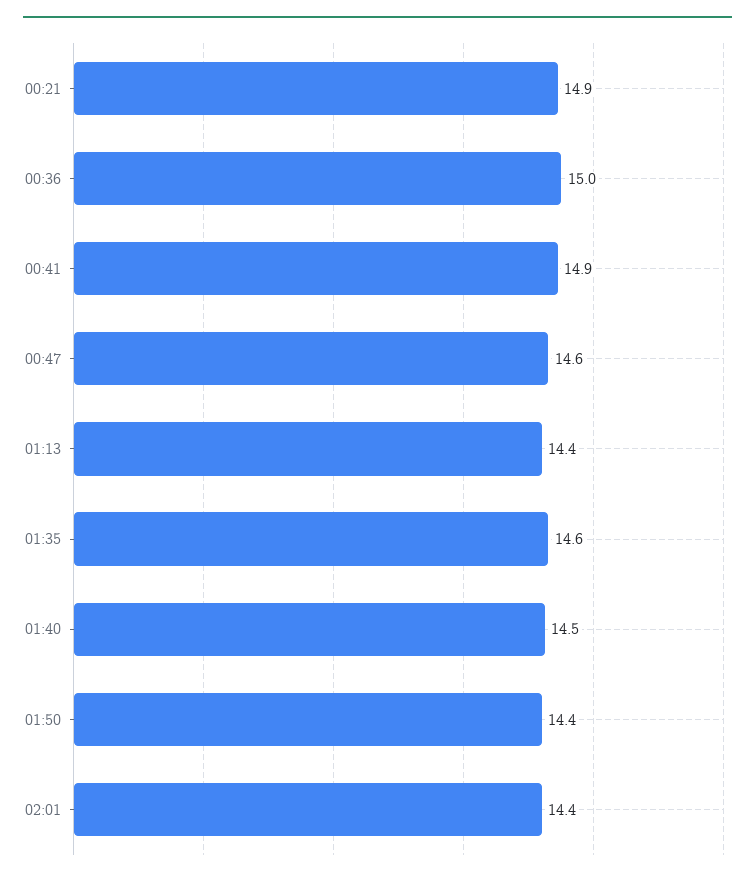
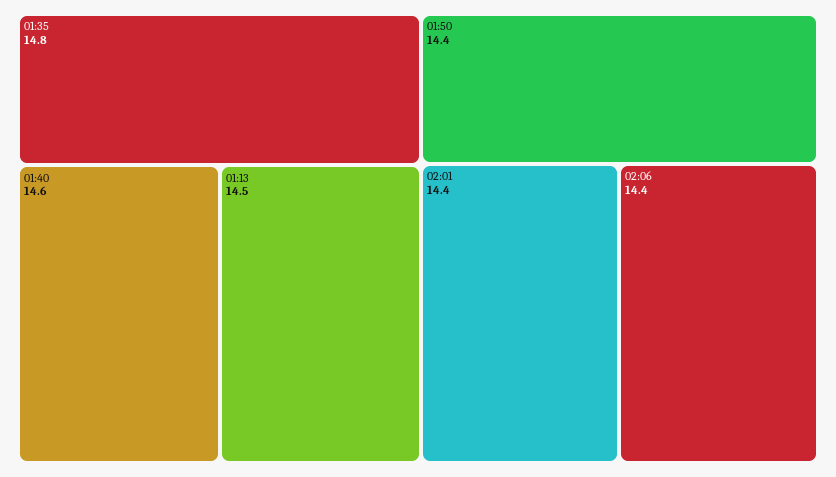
00:21: 14.9 -> none
00:36: 15 -> none
00:41: 14.9 -> none
00:47: 14.6 -> none
01:13: 14.4 -> 14.5
01:35: 14.6 -> 14.8
01:40: 14.5 -> 14.6
02:06: none -> 14.4

